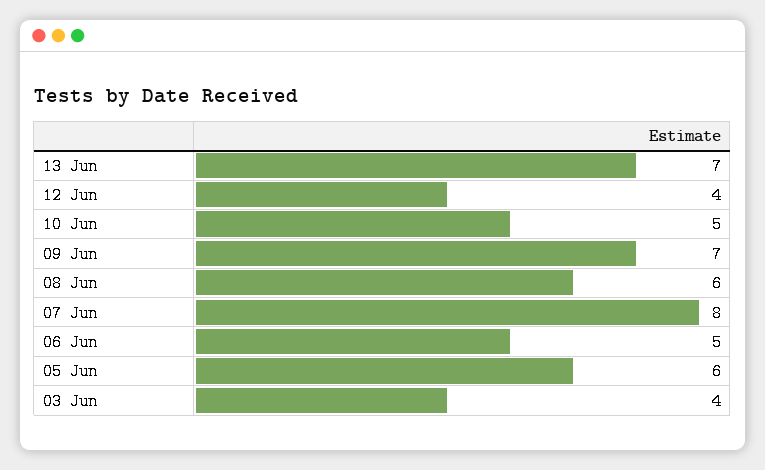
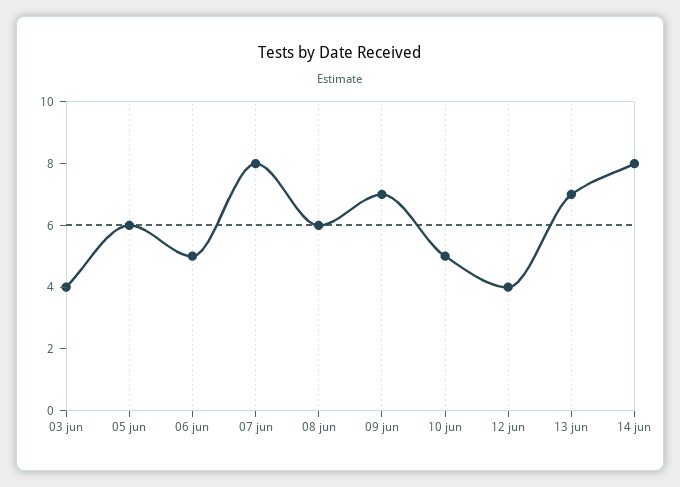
14 jun: none -> 8

